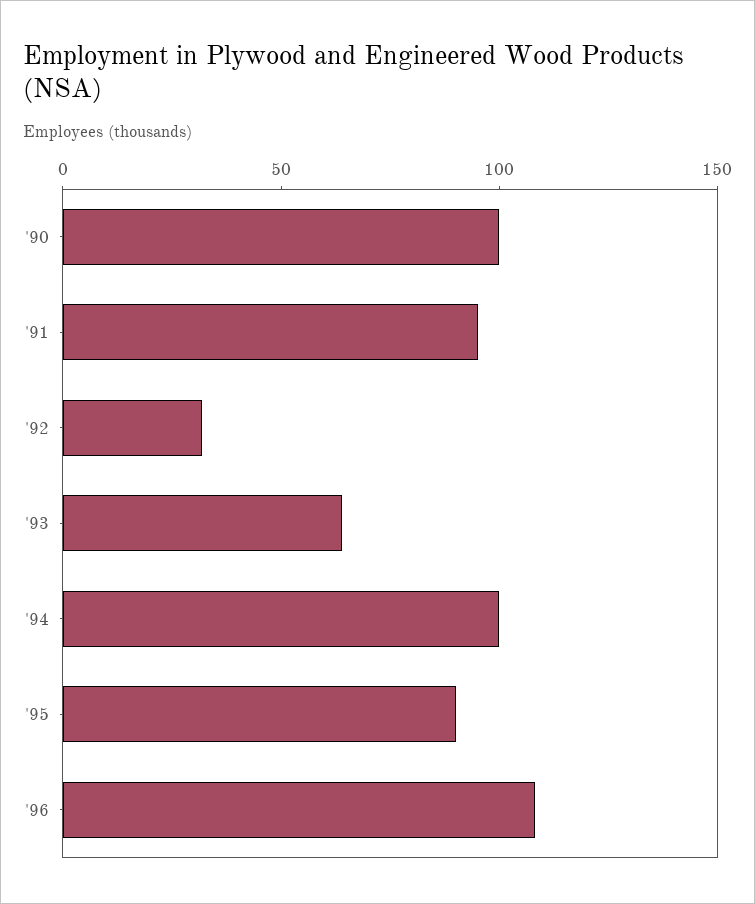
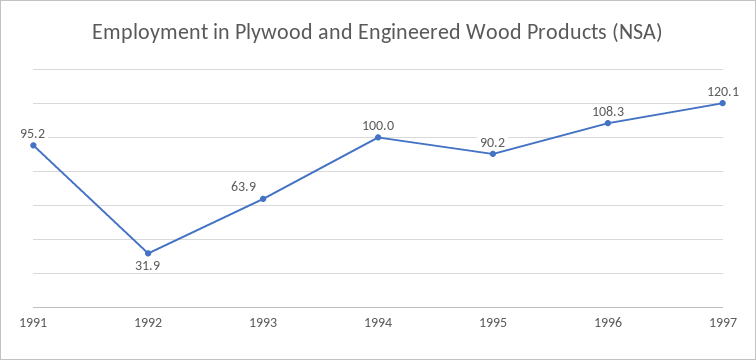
'90: 100 -> none
1997: none -> 120.1

